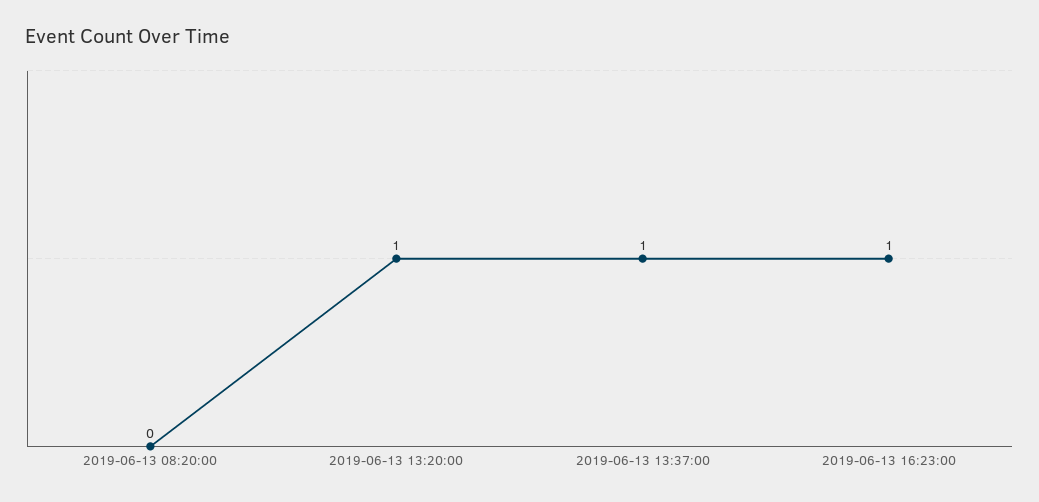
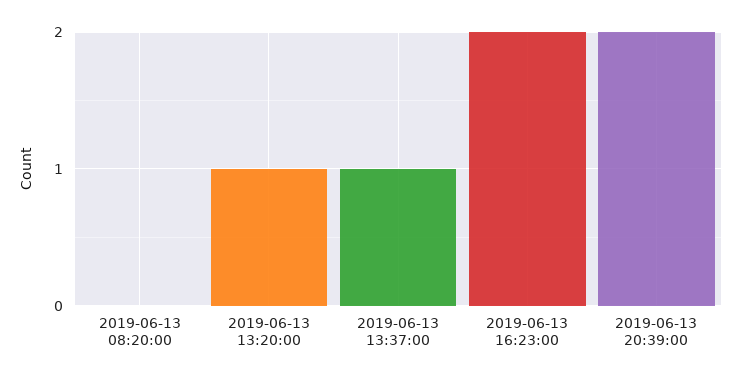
2019-06-13 16:23:00: 1 -> 2
2019-06-13 20:39:00: none -> 2

